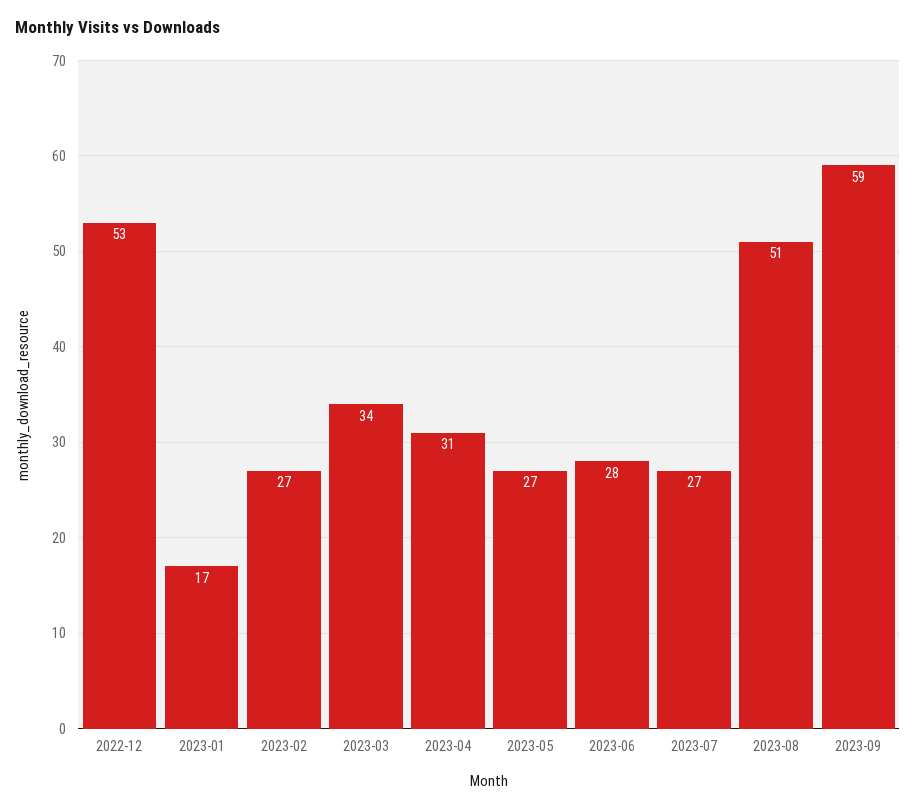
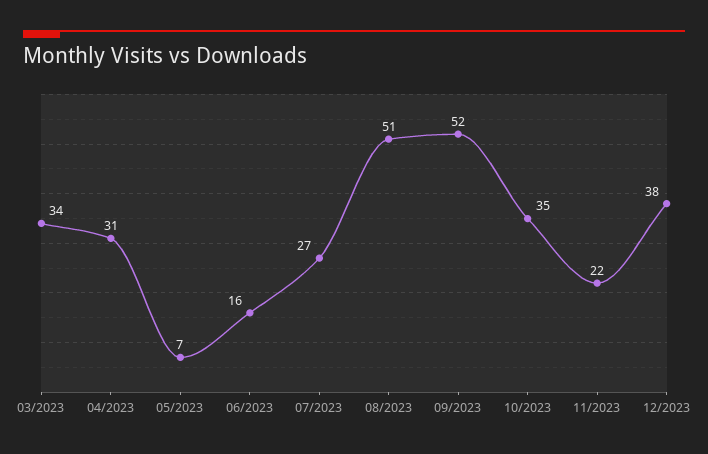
2022-12: 53 -> none
2023-01: 17 -> none
2023-02: 27 -> none
2023-05: 27 -> 7
2023-06: 28 -> 16
2023-09: 59 -> 52
10/2023: none -> 35
11/2023: none -> 22
12/2023: none -> 38

